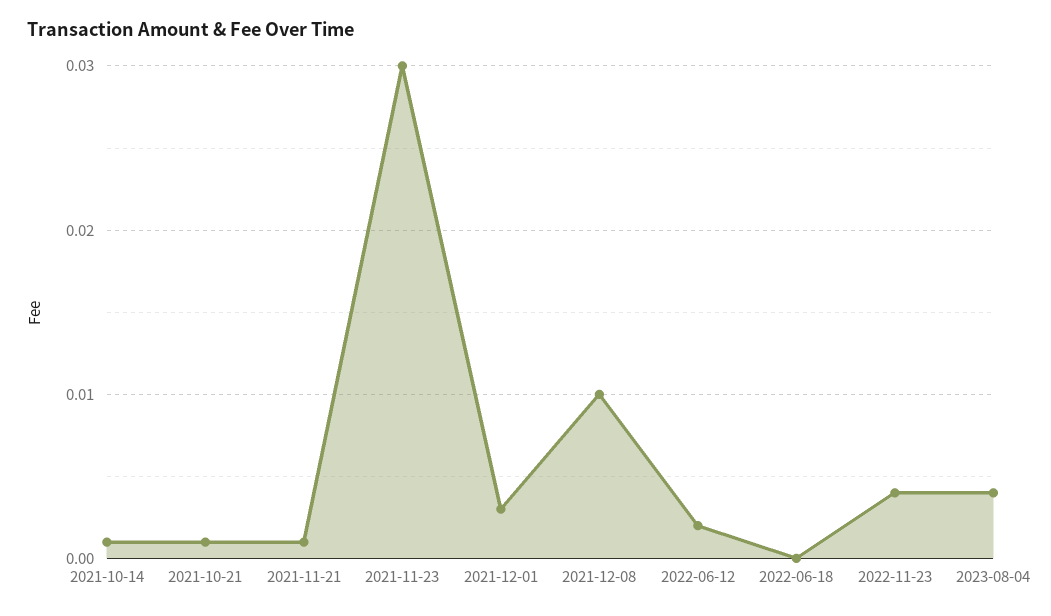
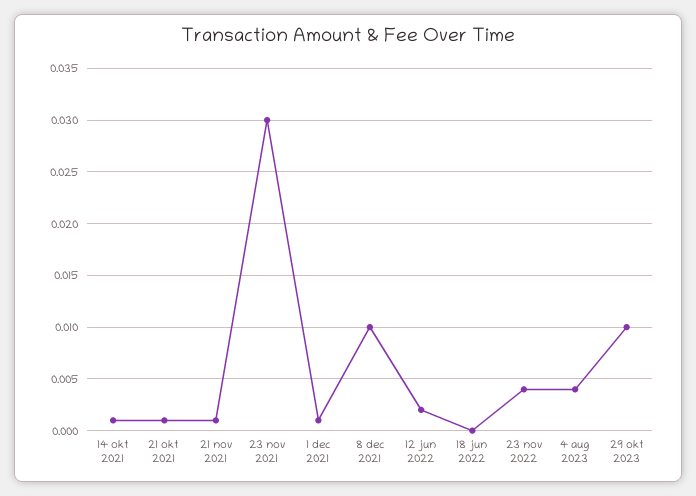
2021-12-01: 0.003 -> 0.001
29 okt 2023: none -> 0.01

